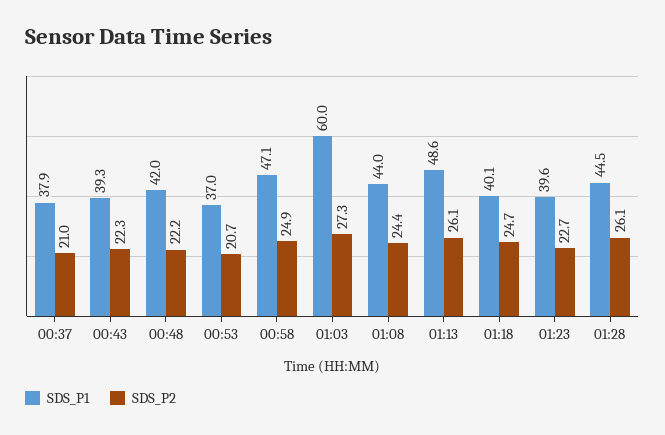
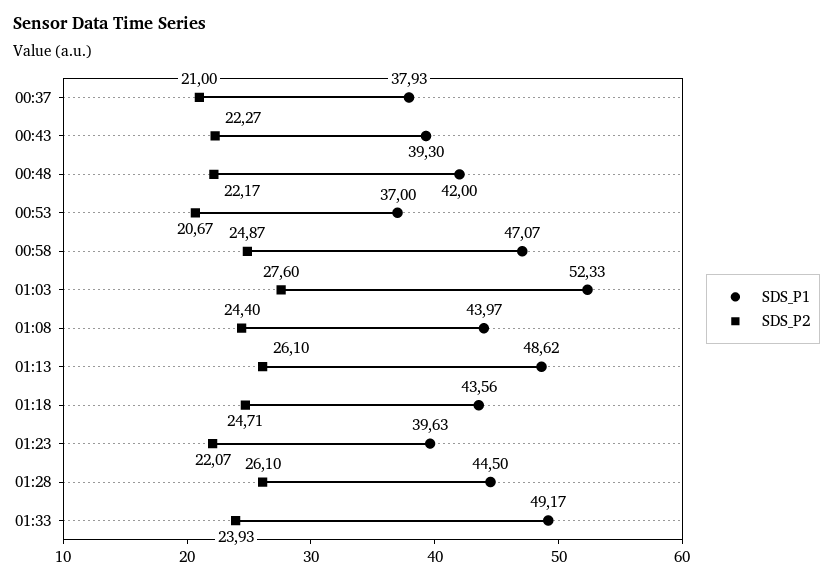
SDS_P1, 01:03: 60 -> 52.33
SDS_P2, 01:03: 27.3 -> 27.6
SDS_P1, 01:18: 40.1 -> 43.56
SDS_P2, 01:23: 22.7 -> 22.07
SDS_P1, 01:33: none -> 49.17
SDS_P2, 01:33: none -> 23.93

